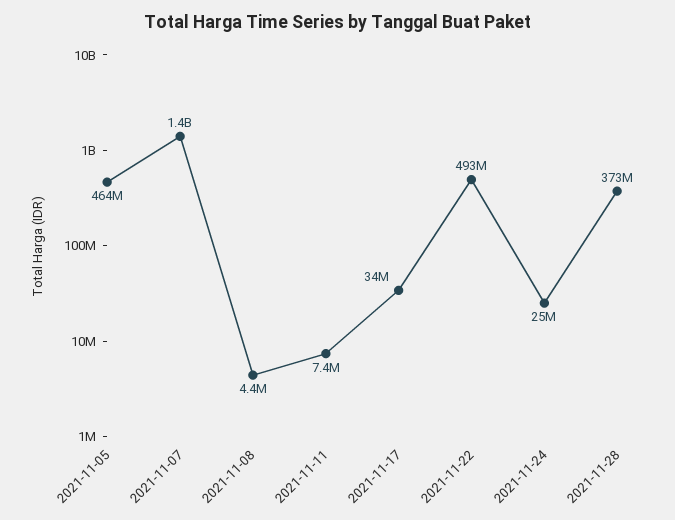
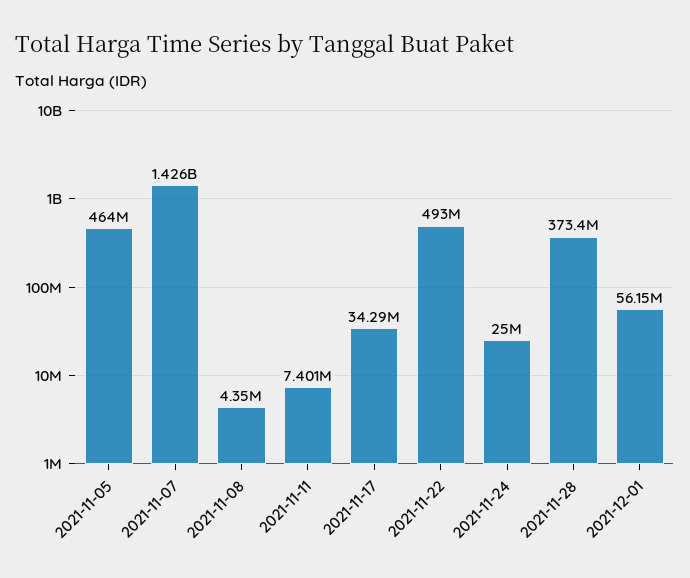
2021-12-01: none -> 56150000

